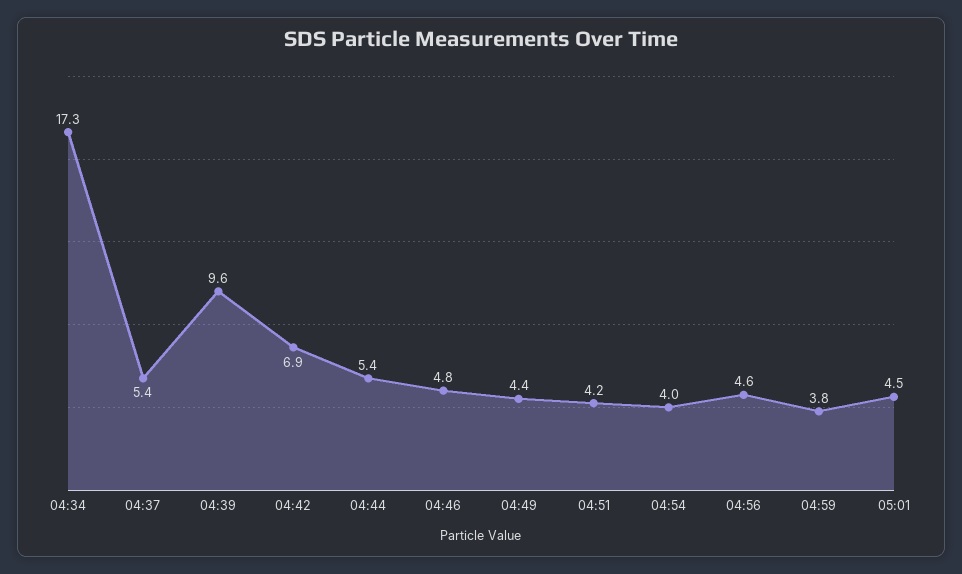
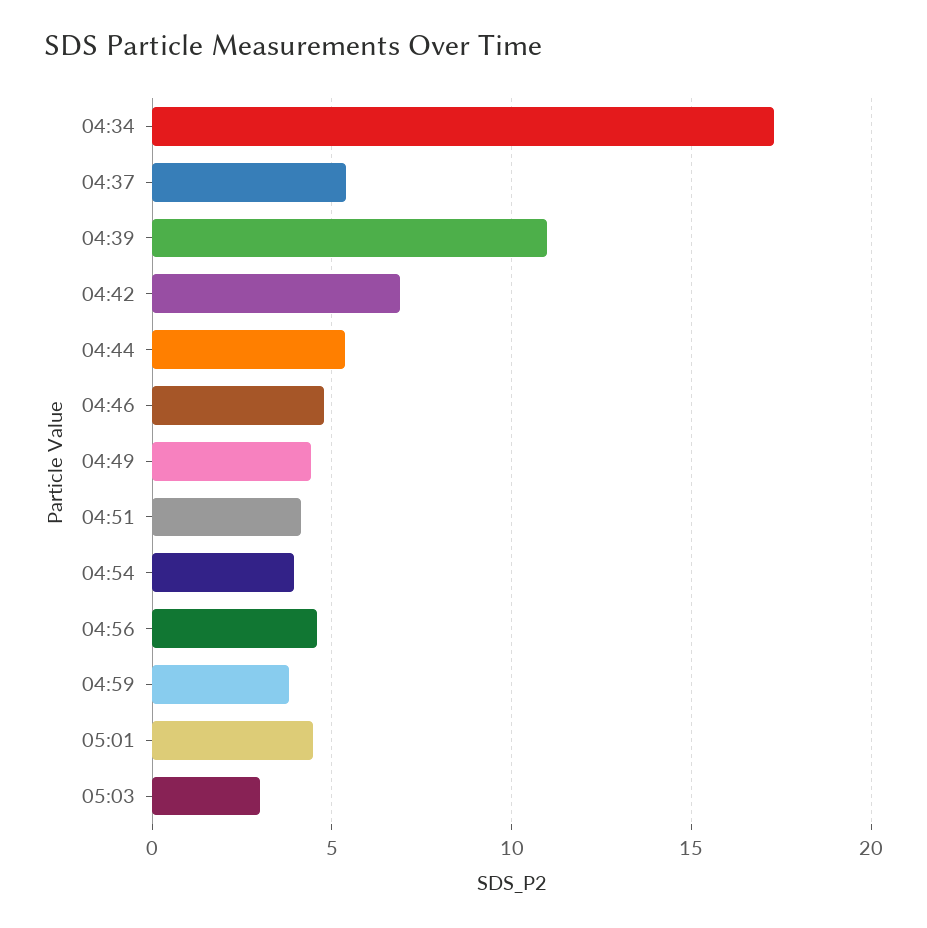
04:39: 9.6 -> 11
05:03: none -> 3

